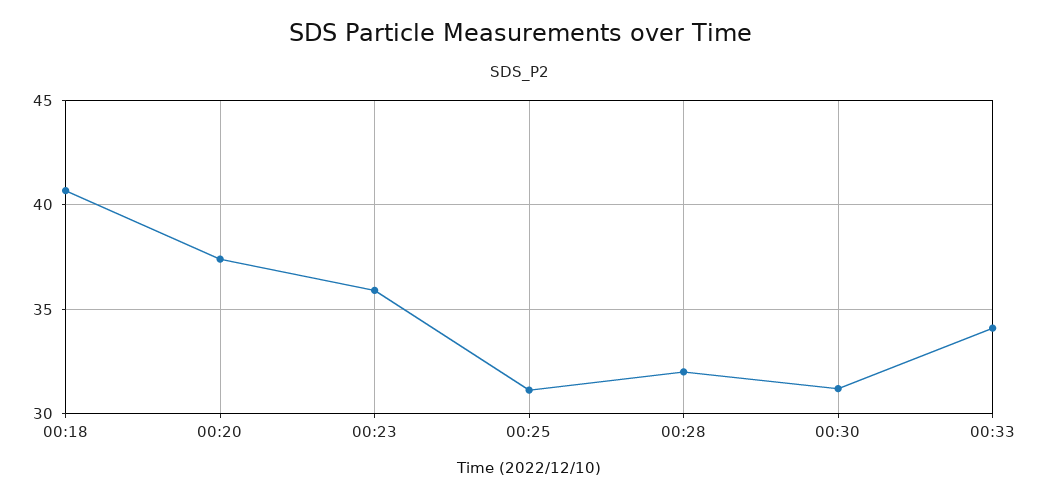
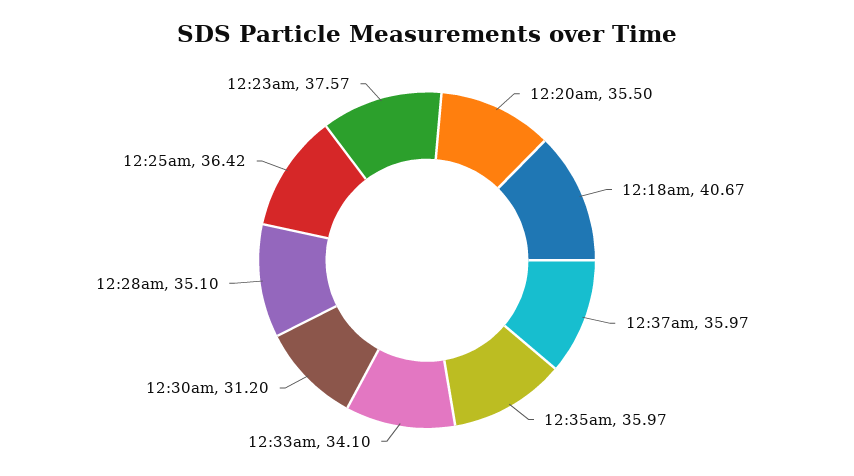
00:20: 37.5 -> 35.5
00:23: 36 -> 37.57
00:25: 31 -> 36.42
00:28: 32 -> 35.1
12:37am: none -> 35.97
12:35am: none -> 35.97

